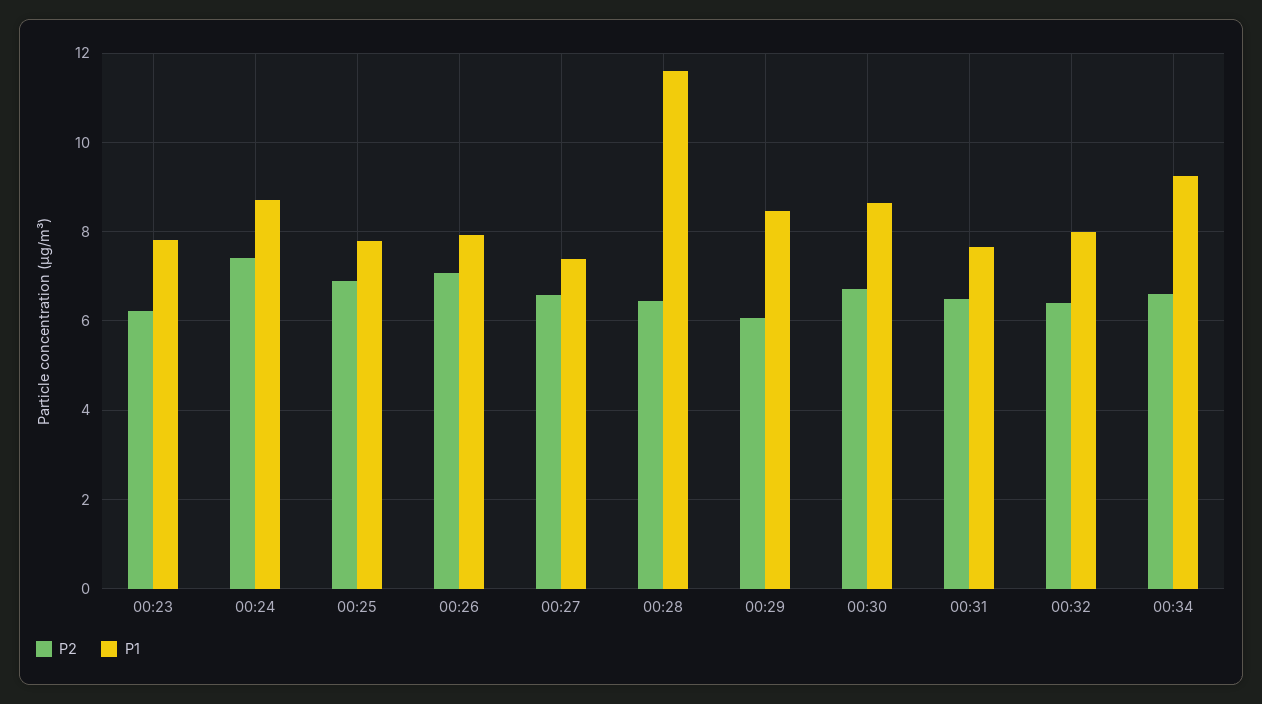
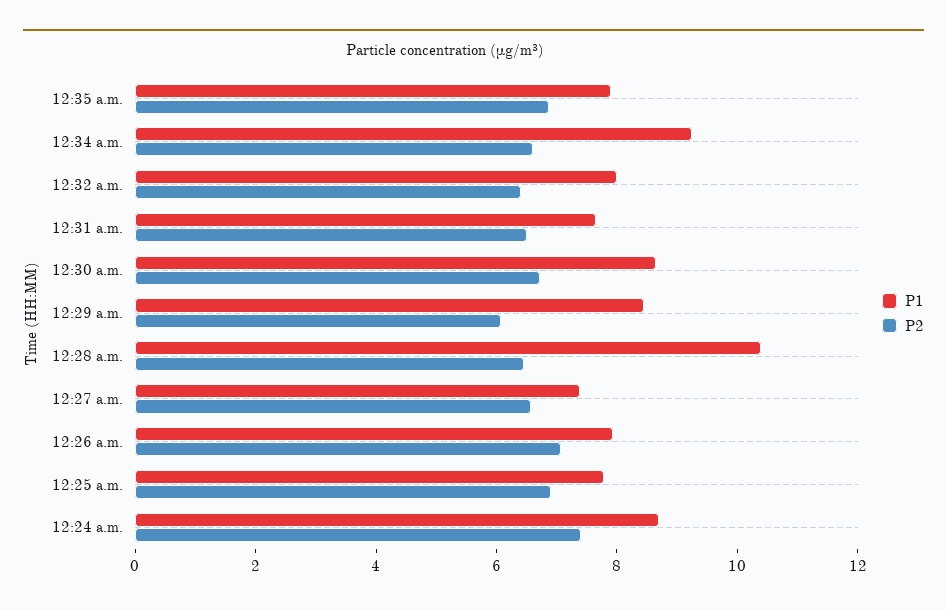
P2, 00:23: 6.2 -> none
P1, 00:23: 7.8 -> none
P1, 00:28: 11.6 -> 10.5
P1, 12:35 a.m.: none -> 8
P2, 12:35 a.m.: none -> 7

